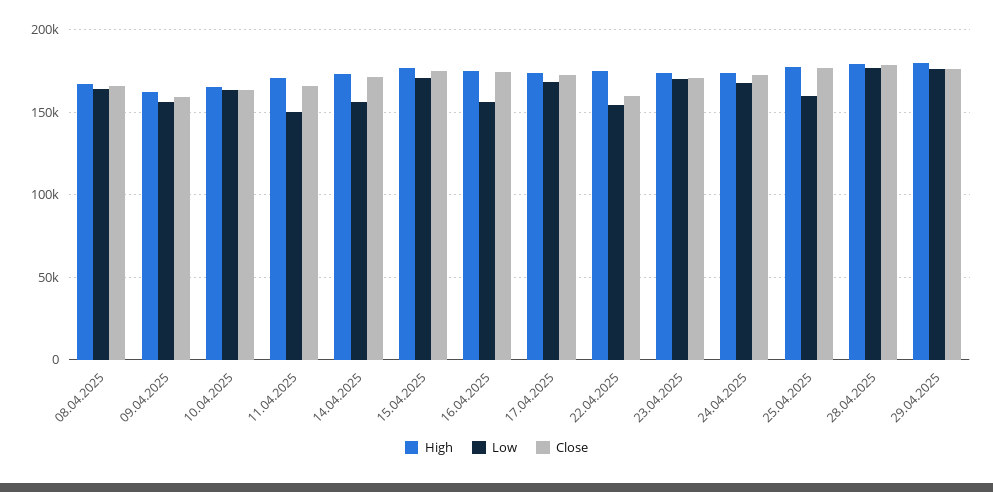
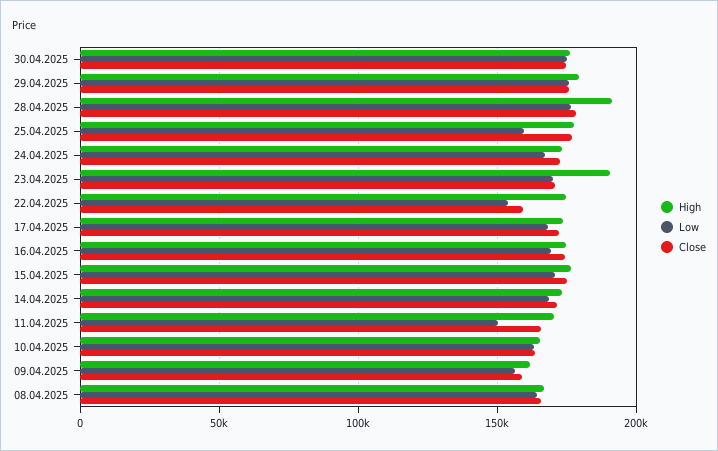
Low, 14.04.2025: 155000 -> 170000
Low, 16.04.2025: 155000 -> 170000
High, 23.04.2025: 175000 -> 190000
High, 28.04.2025: 180000 -> 190000
High, 30.04.2025: none -> 175000
Low, 30.04.2025: none -> 175000
Close, 30.04.2025: none -> 175000

